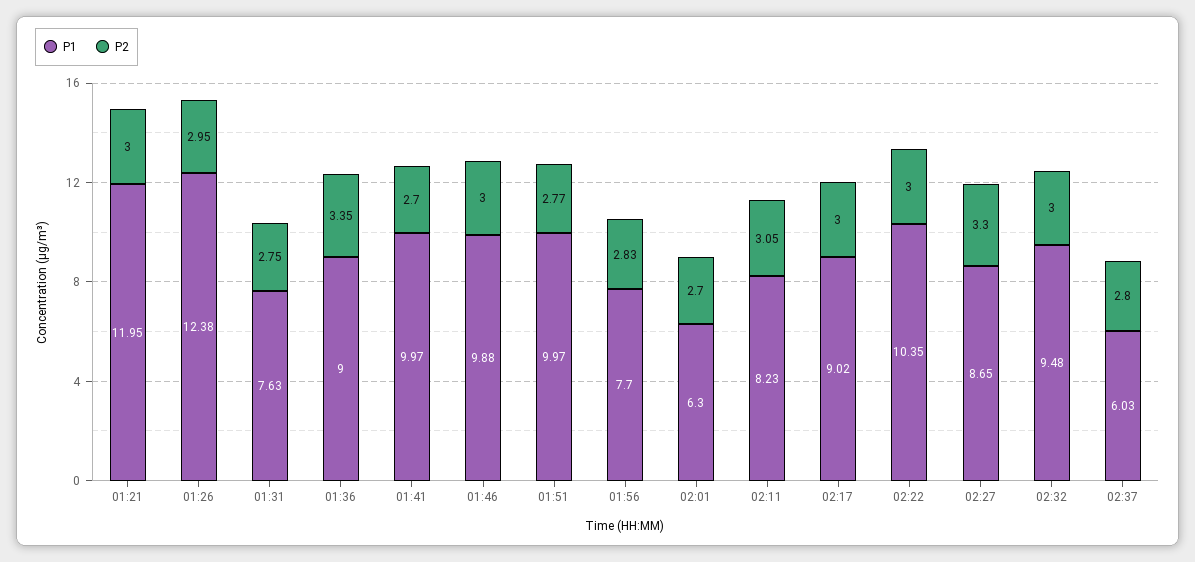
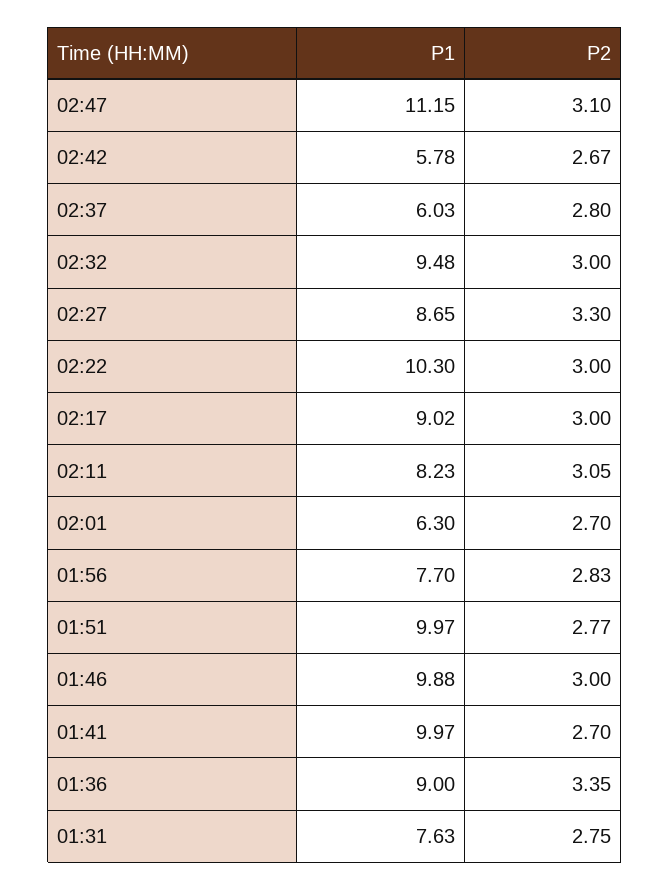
P1, 01:21: 11.95 -> none
P2, 01:21: 3 -> none
P1, 01:26: 12.38 -> none
P2, 01:26: 2.95 -> none
P1, 02:22: 10.35 -> 10.3
P1, 02:47: none -> 11.15
P2, 02:47: none -> 3.1
P1, 02:42: none -> 5.78
P2, 02:42: none -> 2.67

